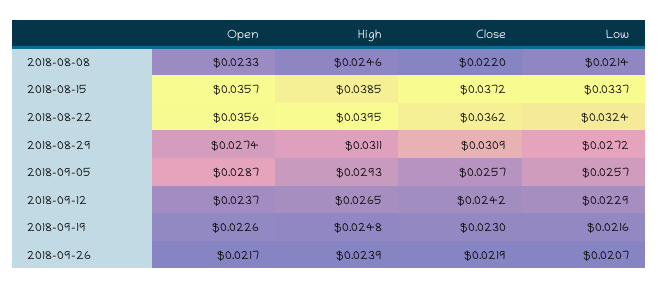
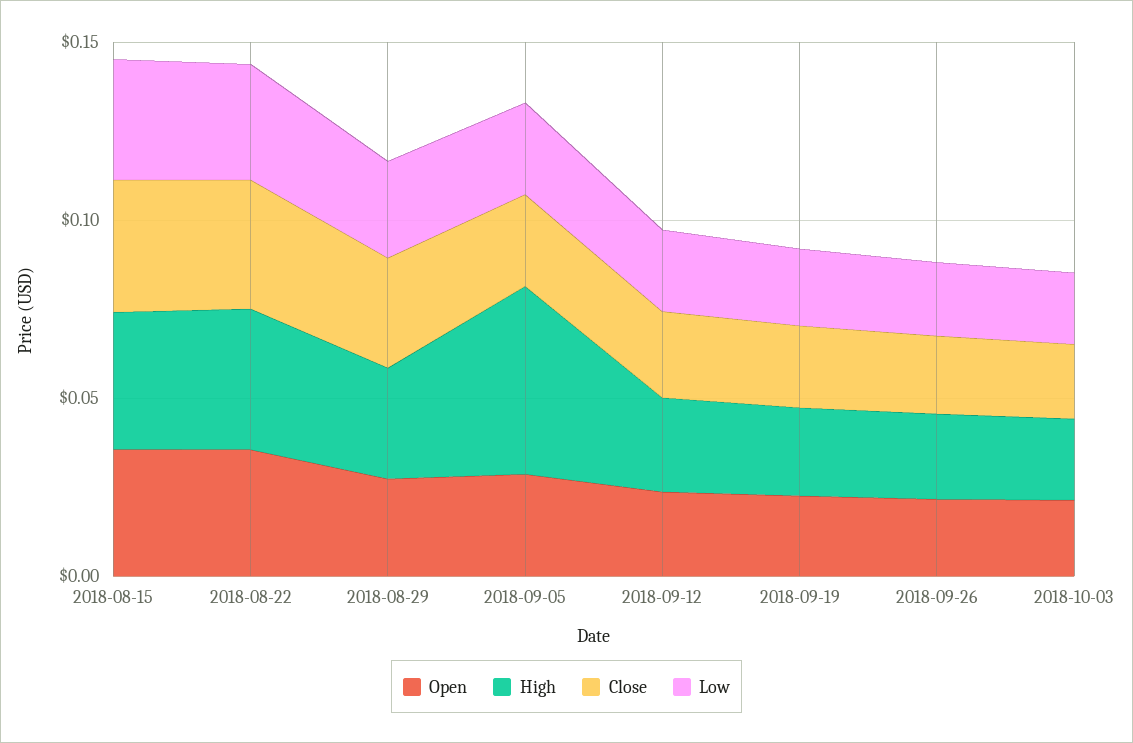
Open, 2018-08-08: 0.0233 -> none
High, 2018-08-08: 0.0246 -> none
Close, 2018-08-08: 0.022 -> none
Low, 2018-08-08: 0.0214 -> none
High, 2018-09-05: 0.0293 -> 0.05
Open, 2018-10-03: none -> 0.02
High, 2018-10-03: none -> 0.02
Close, 2018-10-03: none -> 0.02
Low, 2018-10-03: none -> 0.02

